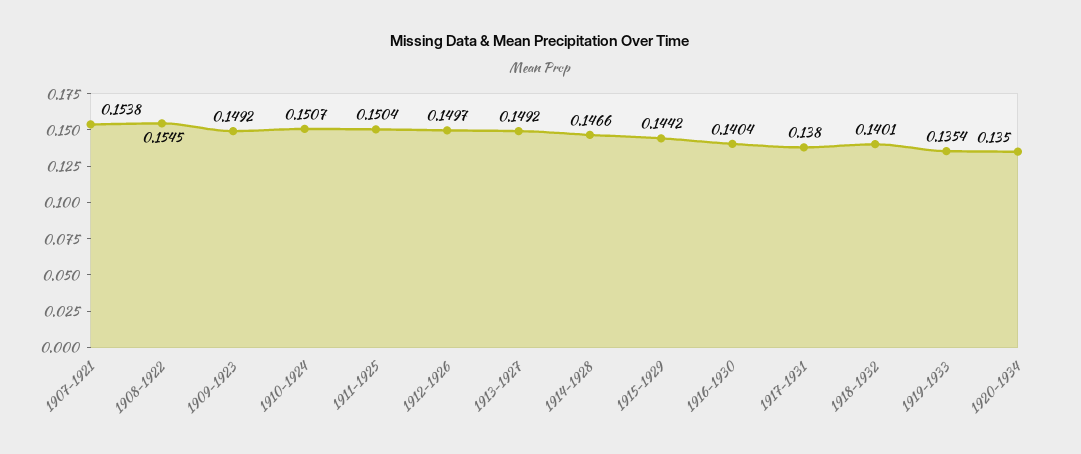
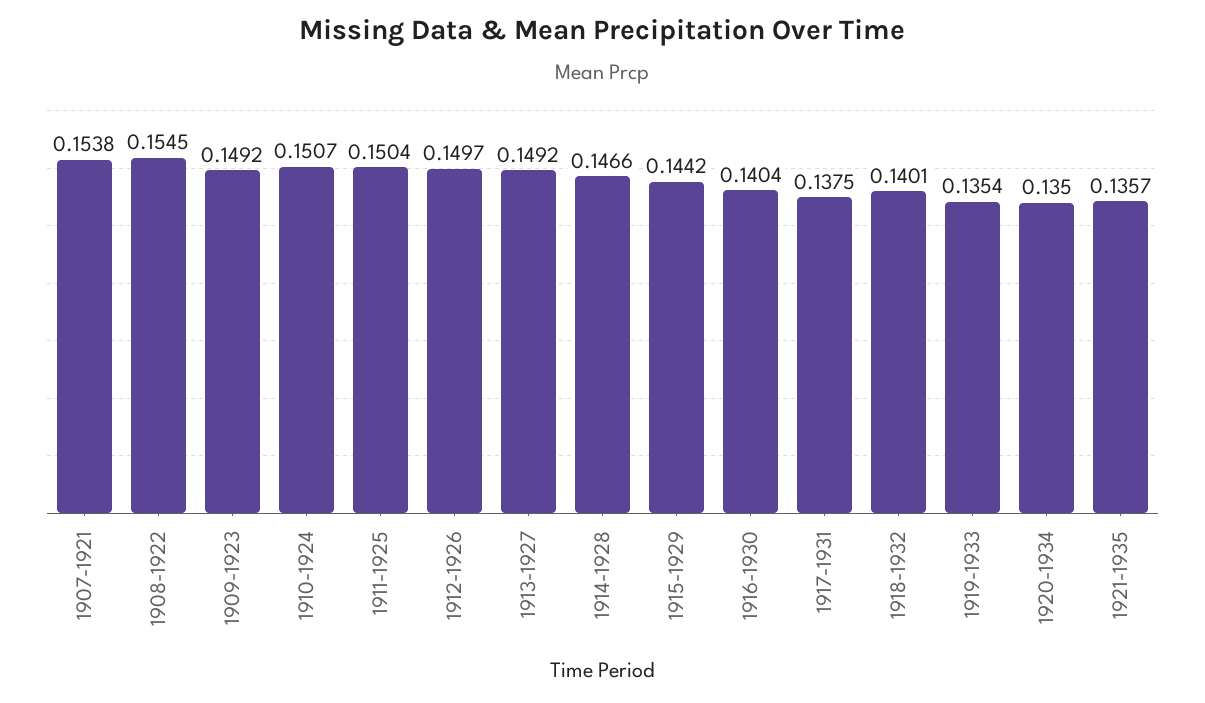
1917-1931: 0.138 -> 0.1375
1921-1935: none -> 0.1357

